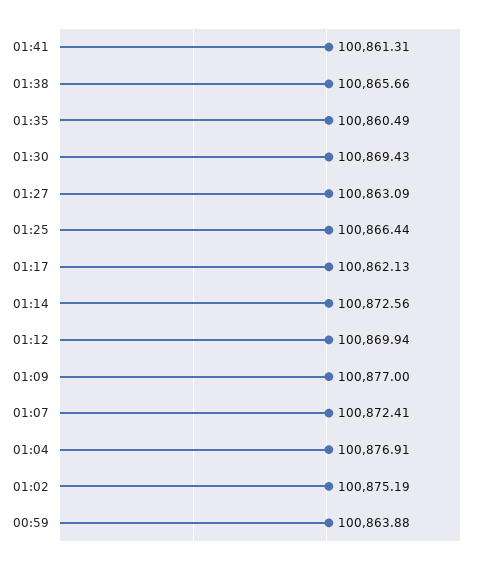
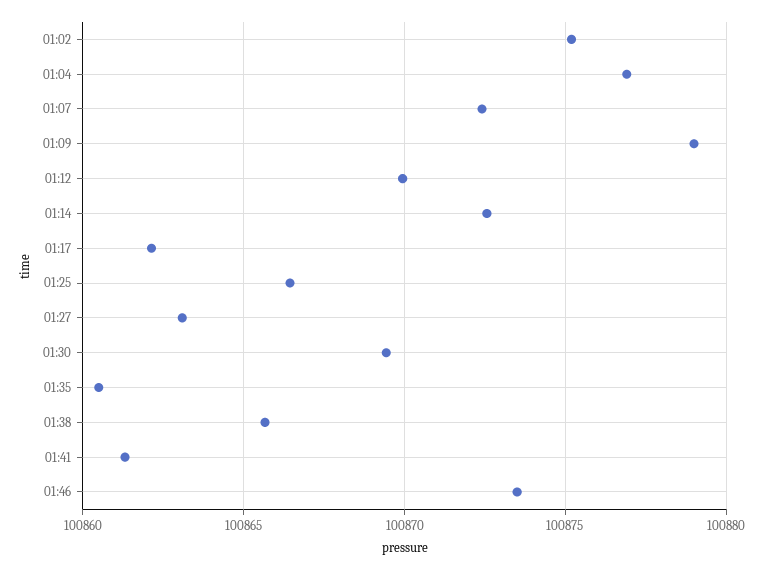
01:09: 100877 -> 100879
00:59: 100863.88 -> none
01:46: none -> 100873.5

